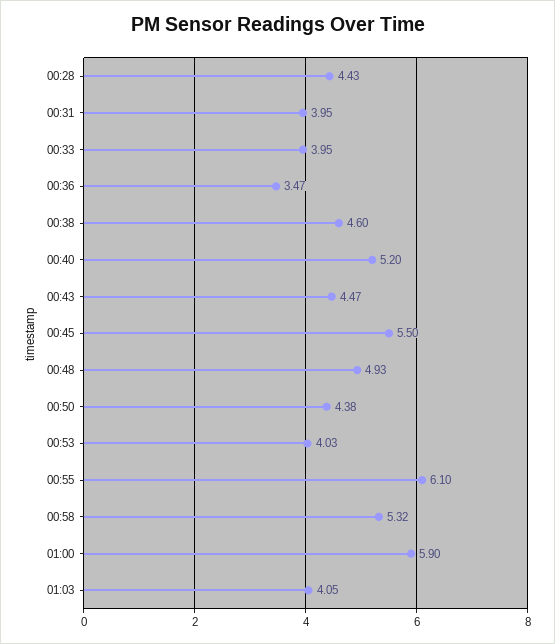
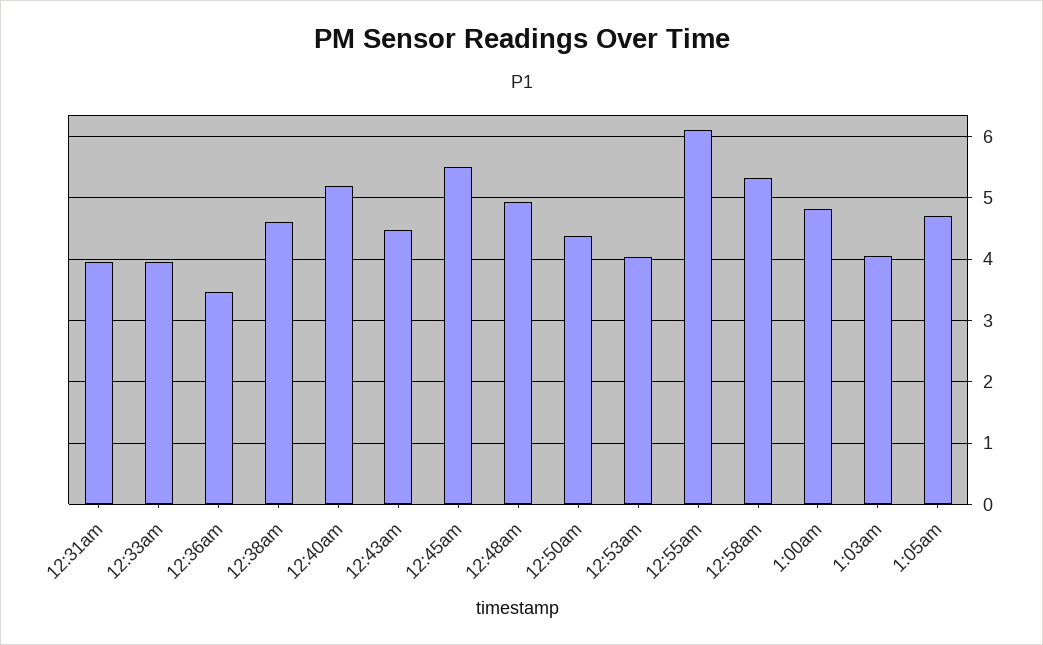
00:28: 4.43 -> none
01:00: 5.9 -> 4.8
1:05am: none -> 4.7

